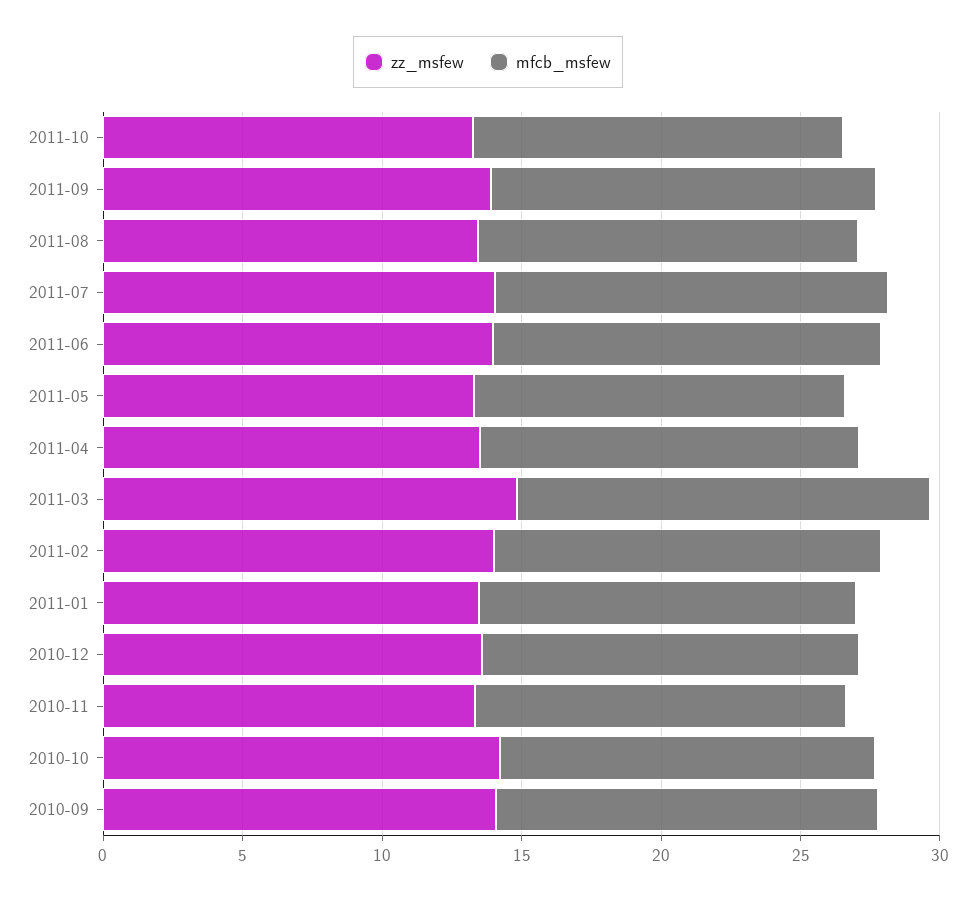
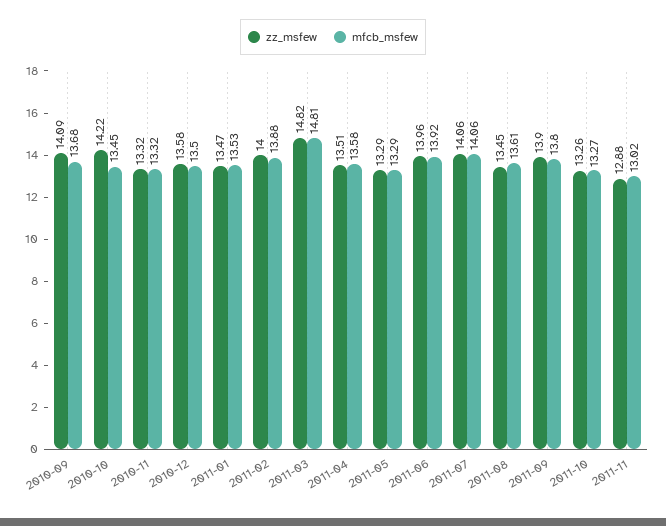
zz_msfew, 2011-11: none -> 12.88
mfcb_msfew, 2011-11: none -> 13.02

